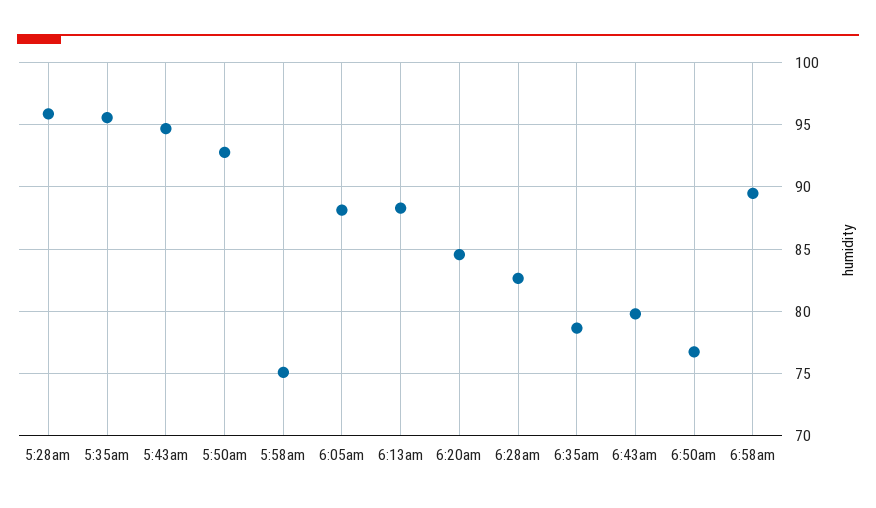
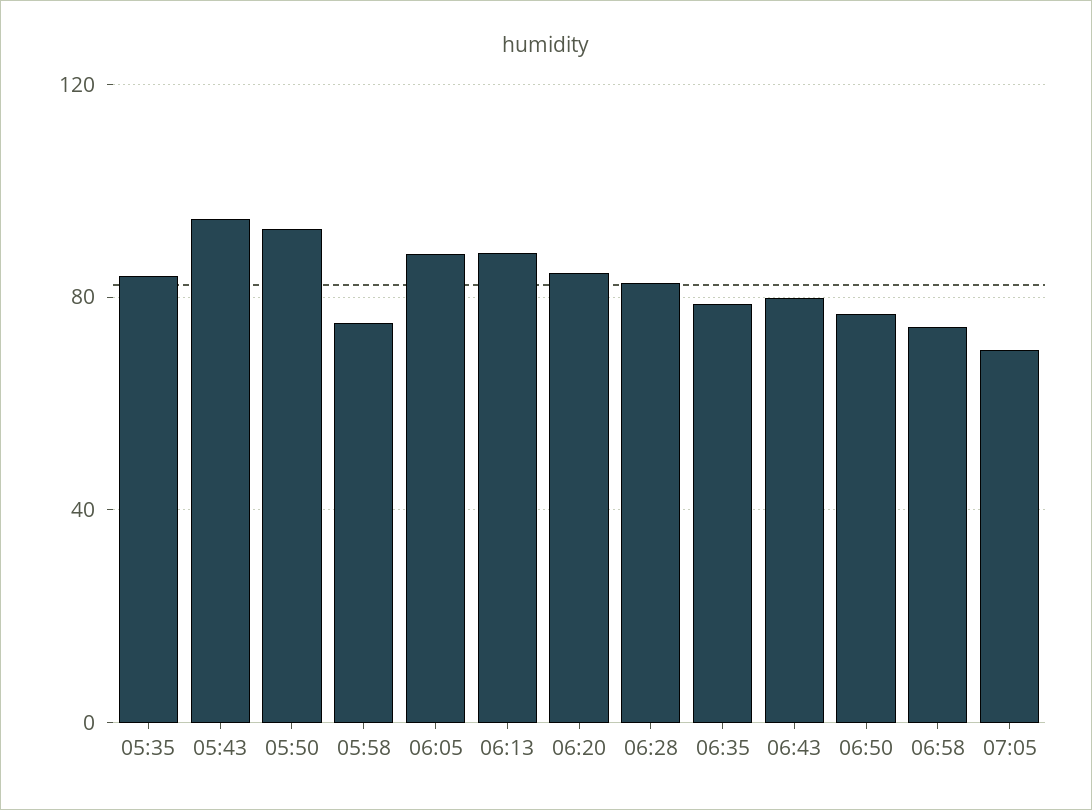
5:28am: 96 -> none
5:35am: 95.5 -> 85
6:58am: 89.5 -> 75
07:05: none -> 70

